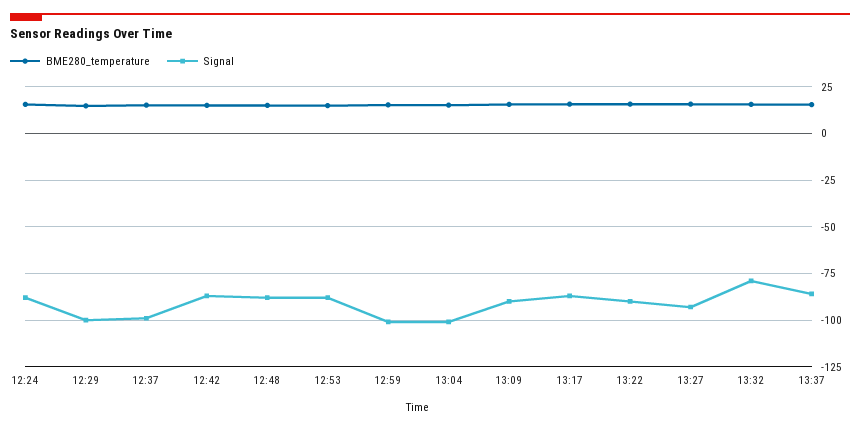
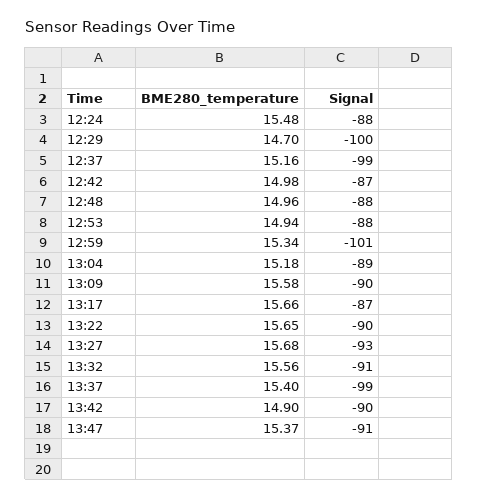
Signal, 13:04: -100 -> -89
Signal, 13:32: -80 -> -91
Signal, 13:37: -85 -> -99
BME280_temperature, 13:42: none -> 14.9
Signal, 13:42: none -> -90
BME280_temperature, 13:47: none -> 15.37
Signal, 13:47: none -> -91

